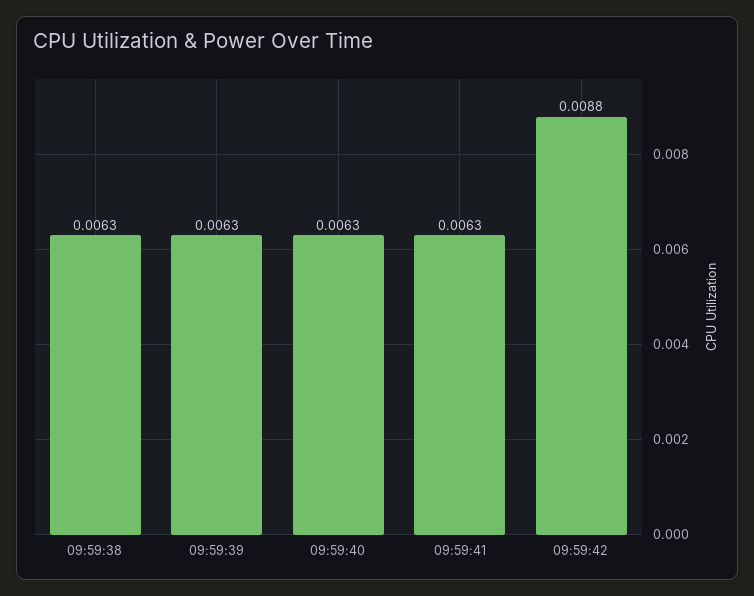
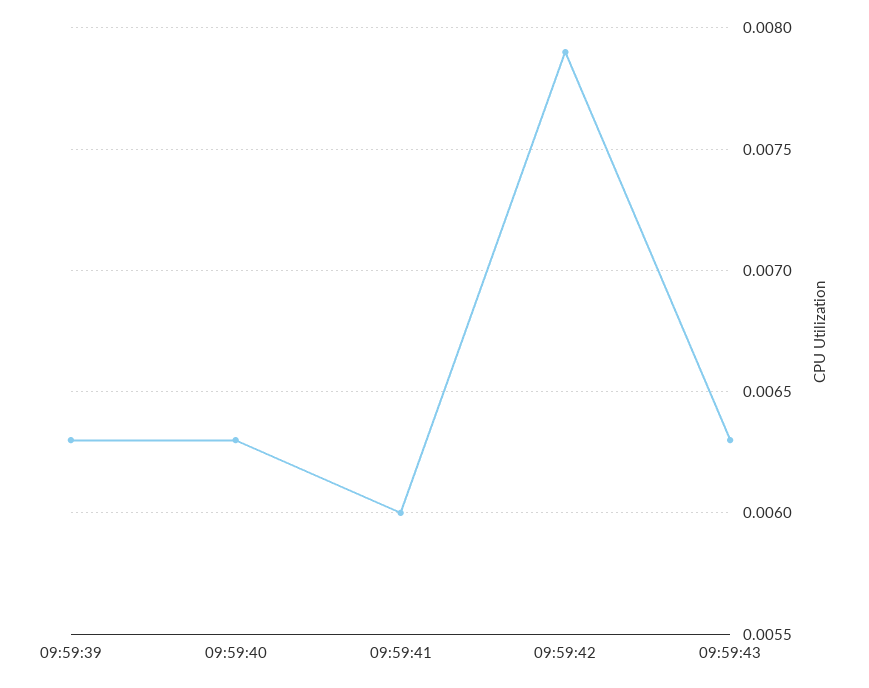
09:59:38: 0.0063 -> none
09:59:41: 0.0063 -> 0.006
09:59:42: 0.0088 -> 0.0079
09:59:43: none -> 0.0063

